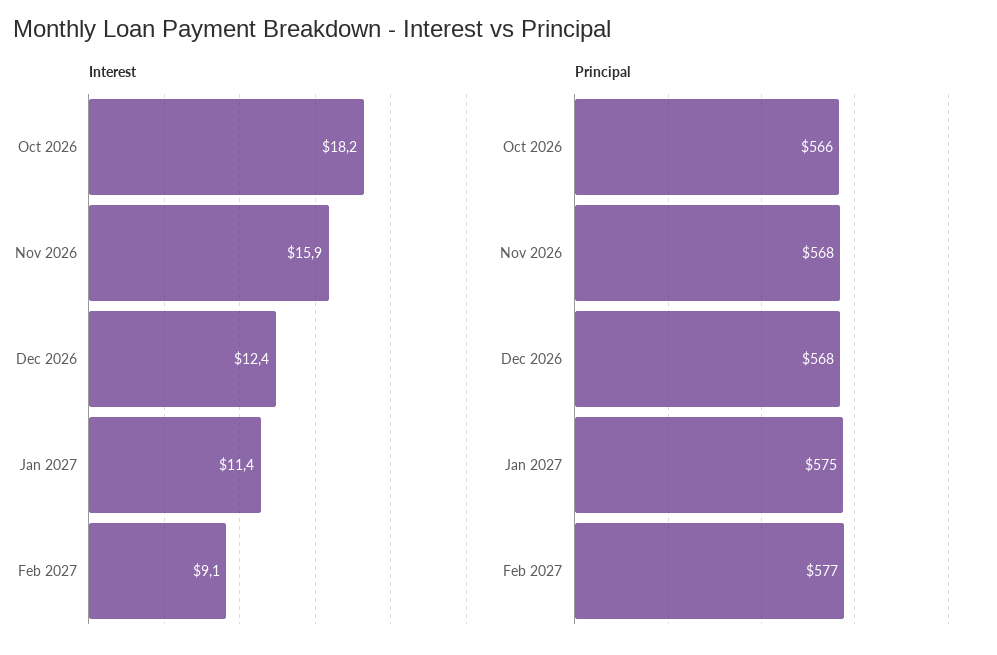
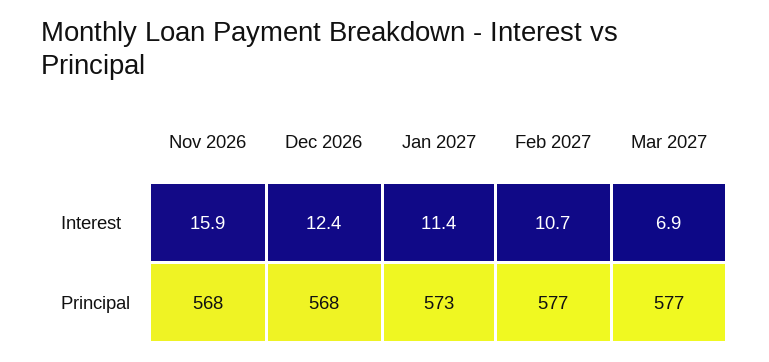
Interest, Oct 2026: 18.2 -> none
Interest, Feb 2027: 9.1 -> 10.7
Principal, Oct 2026: 566 -> none
Principal, Jan 2027: 575 -> 573
Interest, Mar 2027: none -> 6.9
Principal, Mar 2027: none -> 577

